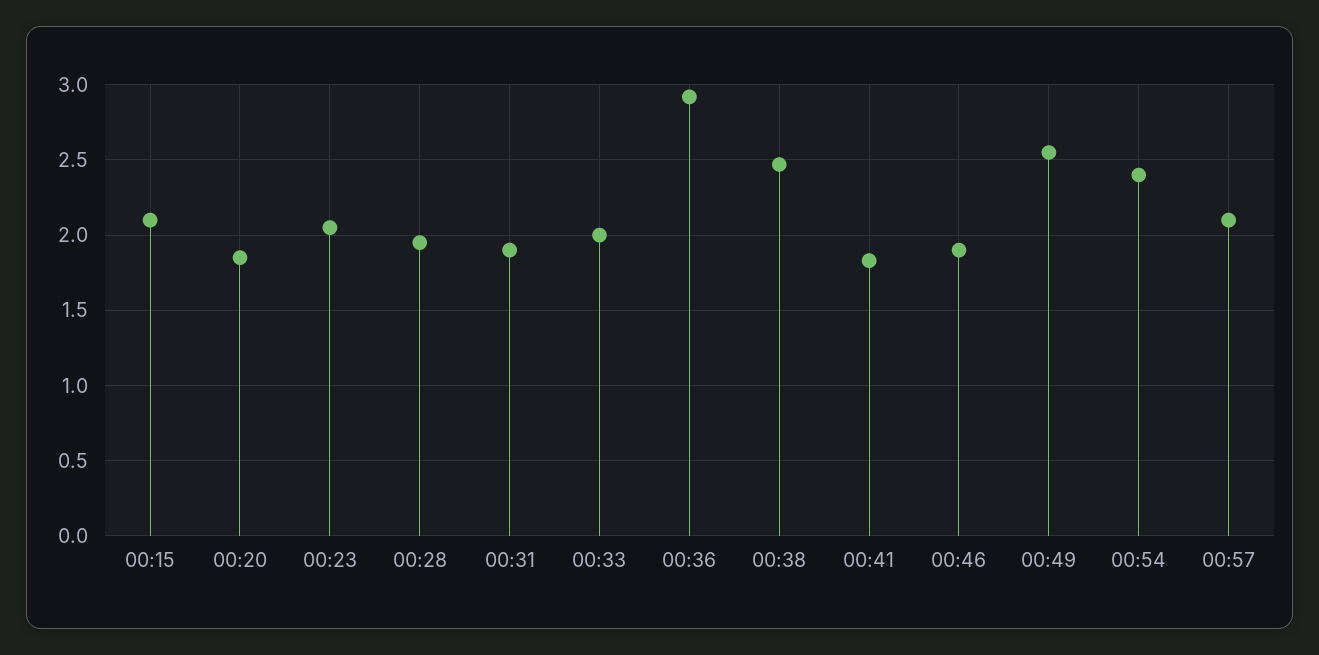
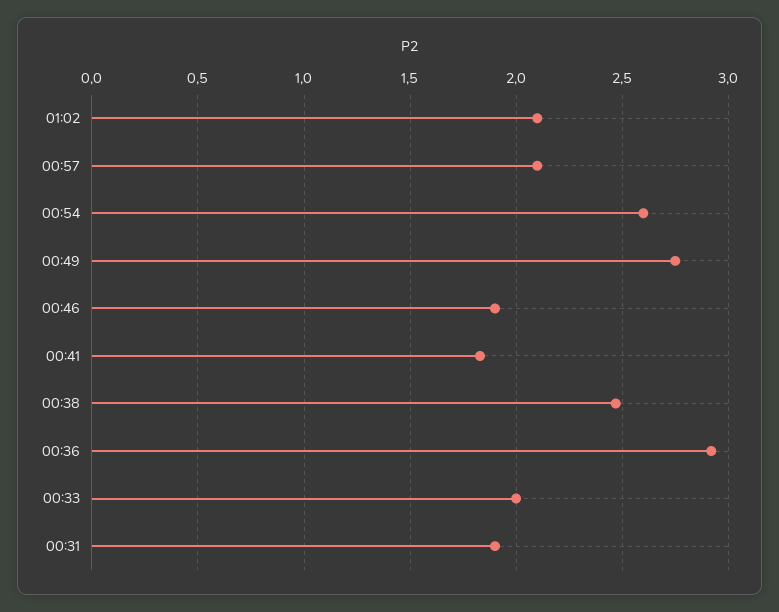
00:15: 2.1 -> none
00:20: 1.85 -> none
00:23: 2.05 -> none
00:28: 1.95 -> none
00:49: 2.55 -> 2.75
00:54: 2.4 -> 2.6
01:02: none -> 2.1

